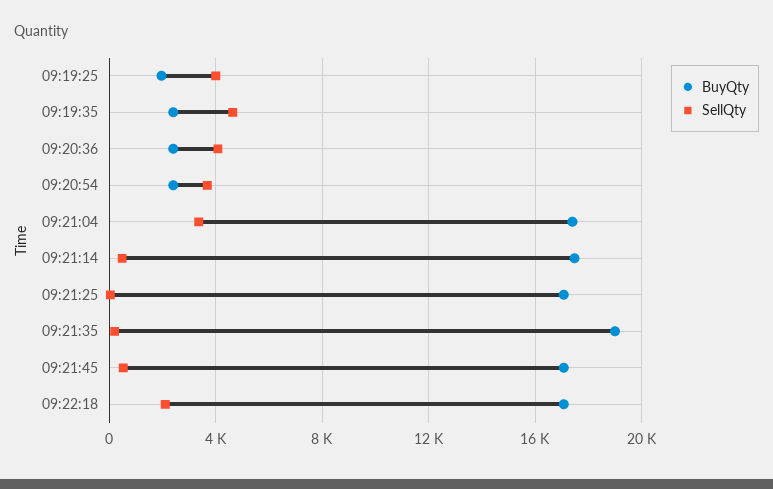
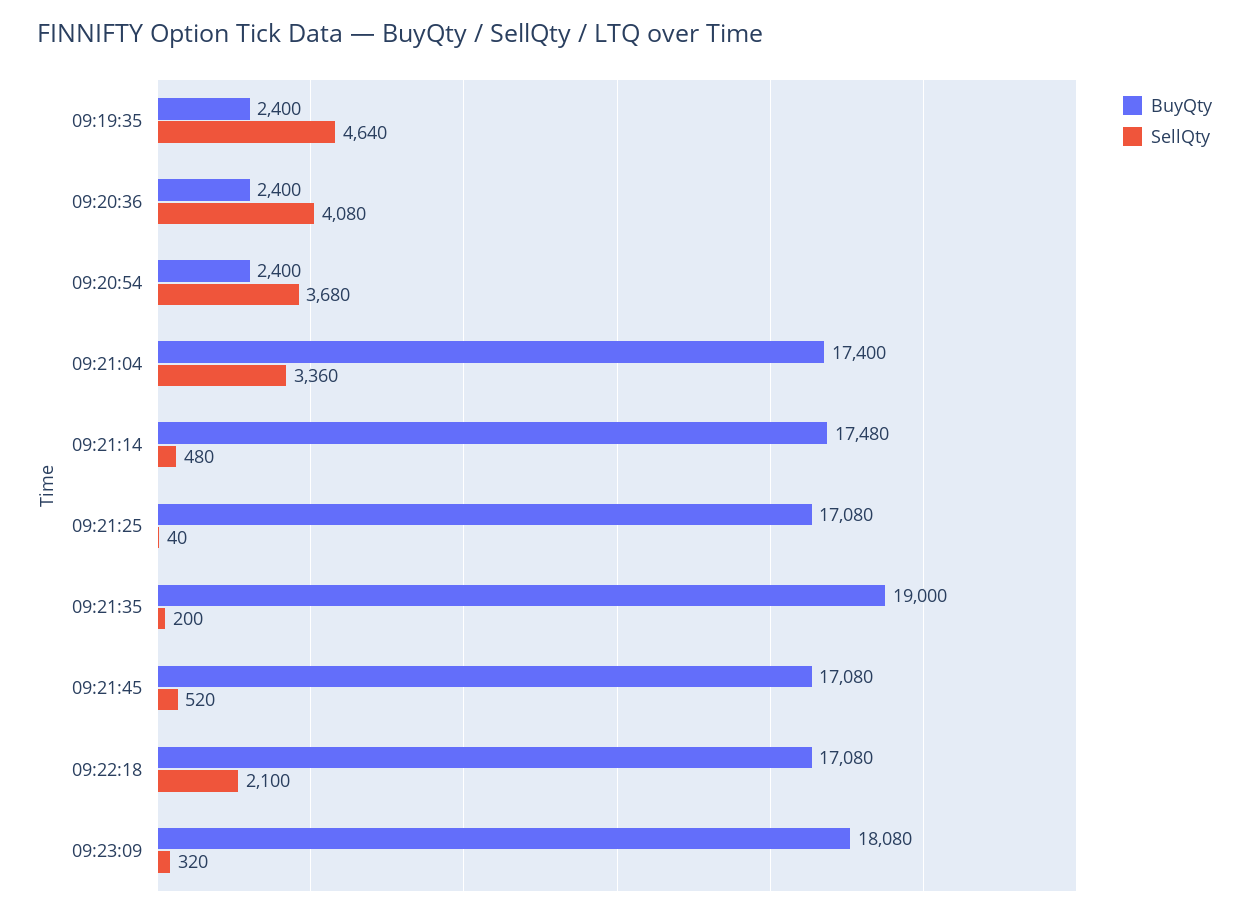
BuyQty, 09:19:25: 2000 -> none
SellQty, 09:19:25: 4000 -> none
BuyQty, 09:23:09: none -> 18080
SellQty, 09:23:09: none -> 320

